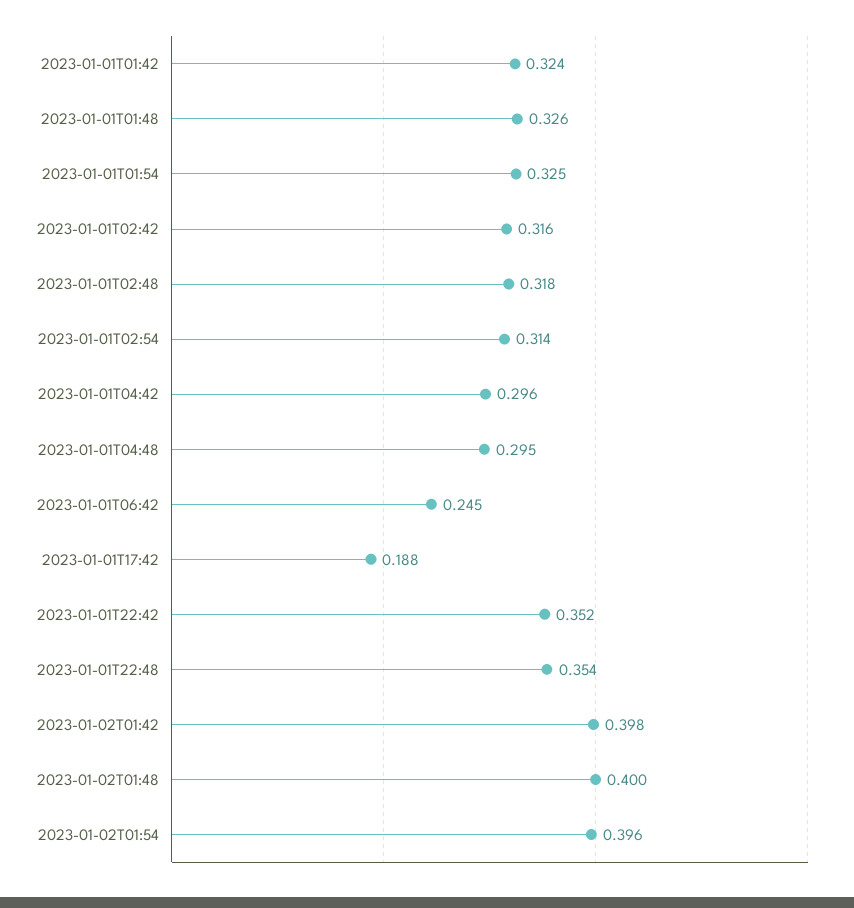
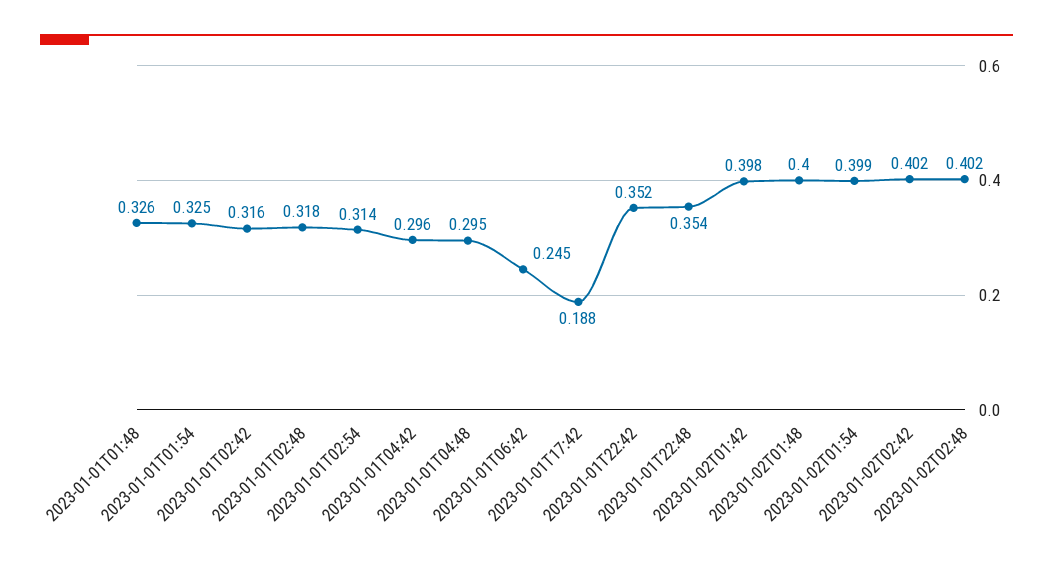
2023-01-01T01:42: 0.324 -> none
2023-01-02T01:54: 0.396 -> 0.399
2023-01-02T02:42: none -> 0.402
2023-01-02T02:48: none -> 0.402

